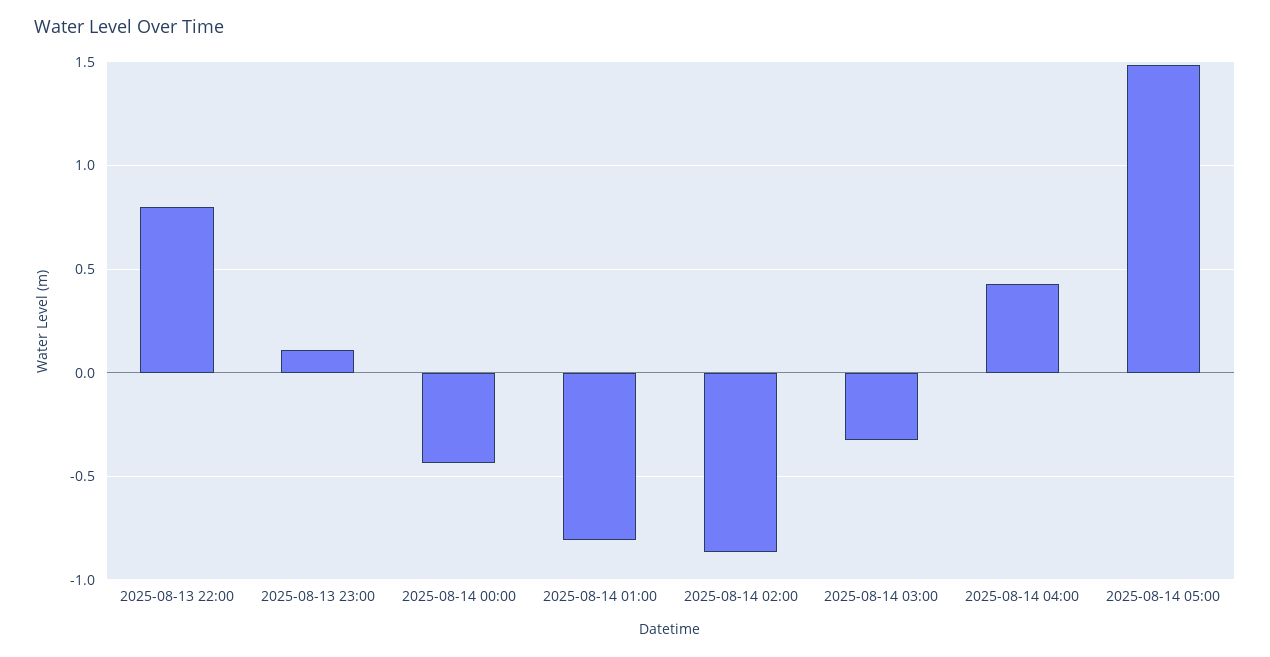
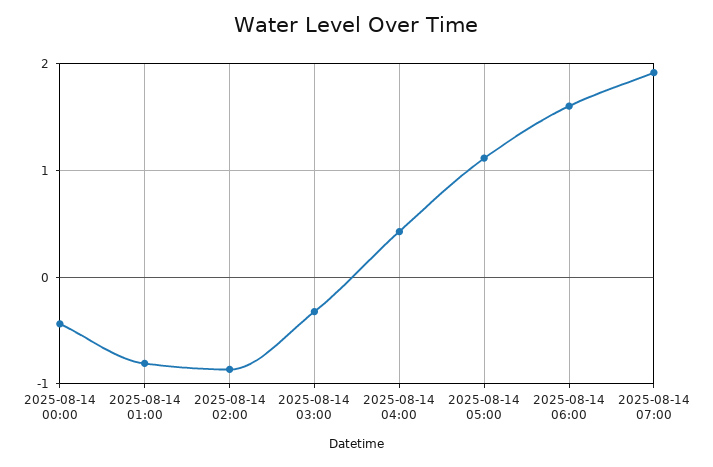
2025-08-13 22:00: 0.8 -> none
2025-08-13 23:00: 0.1 -> none
2025-08-14 05:00: 1.5 -> 1.1
2025-08-14 06:00: none -> 1.6
2025-08-14 07:00: none -> 1.9

